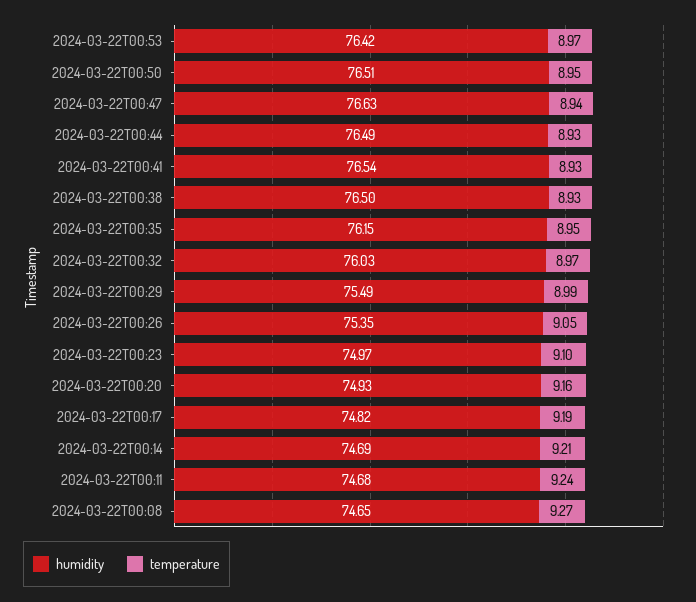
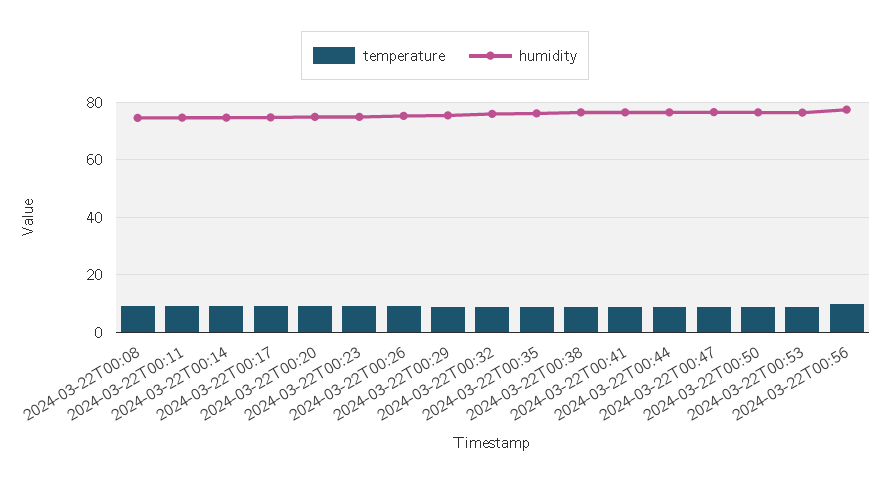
temperature, 2024-03-22T00:56: none -> 10
humidity, 2024-03-22T00:56: none -> 77.5

